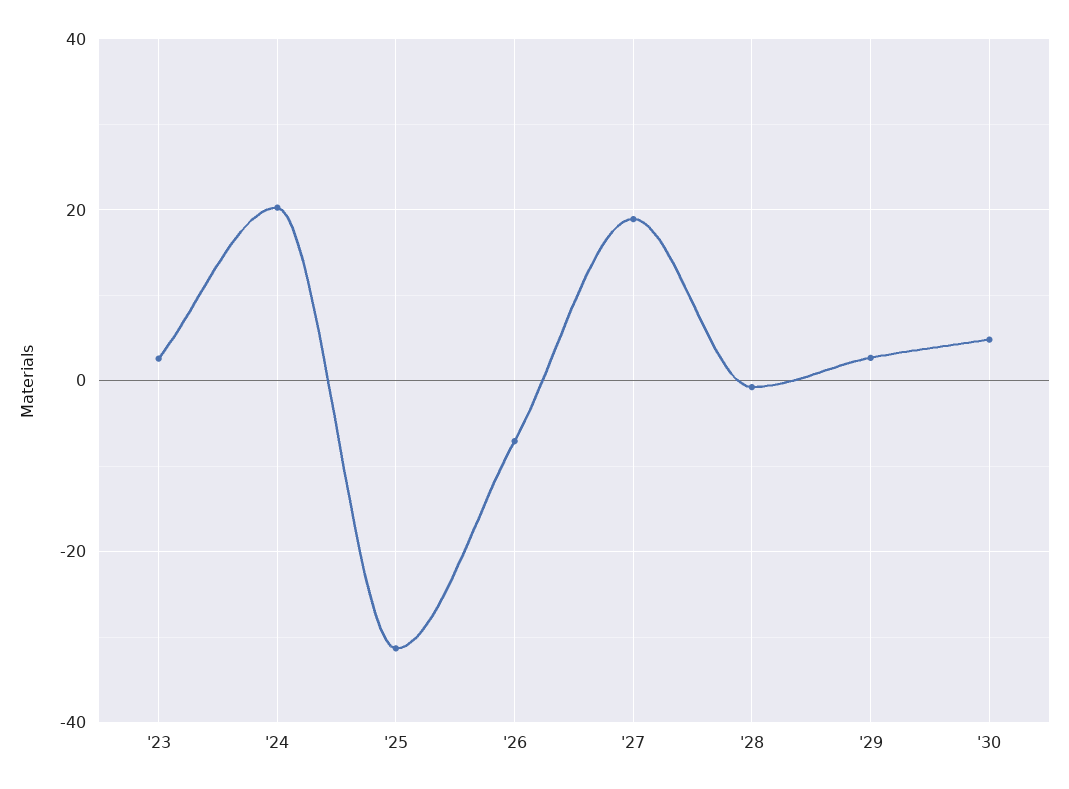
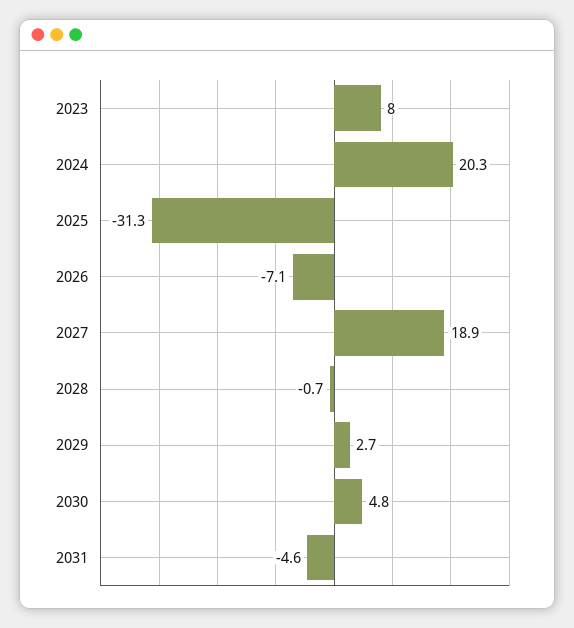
'23: 2 -> 8
2031: none -> -4.6

